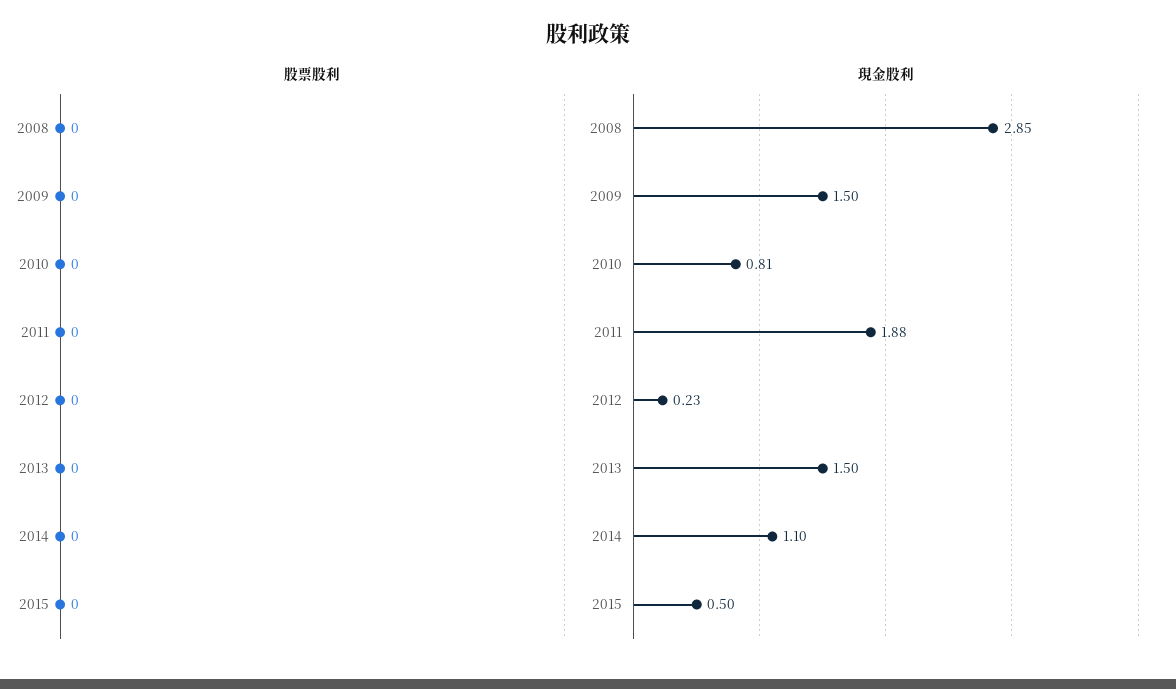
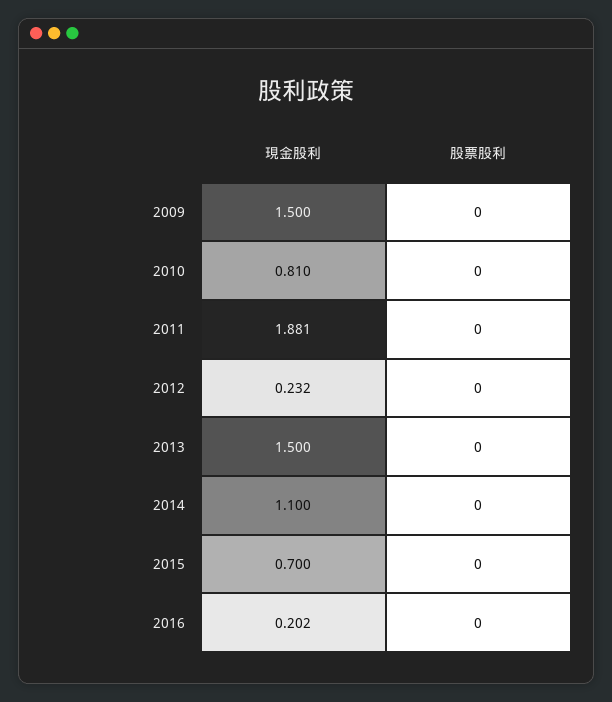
股票股利, 2008: 0 -> none
現金股利, 2008: 2.85 -> none
現金股利, 2015: 0.5 -> 0.7
現金股利, 2016: none -> 0.202
股票股利, 2016: none -> 0

